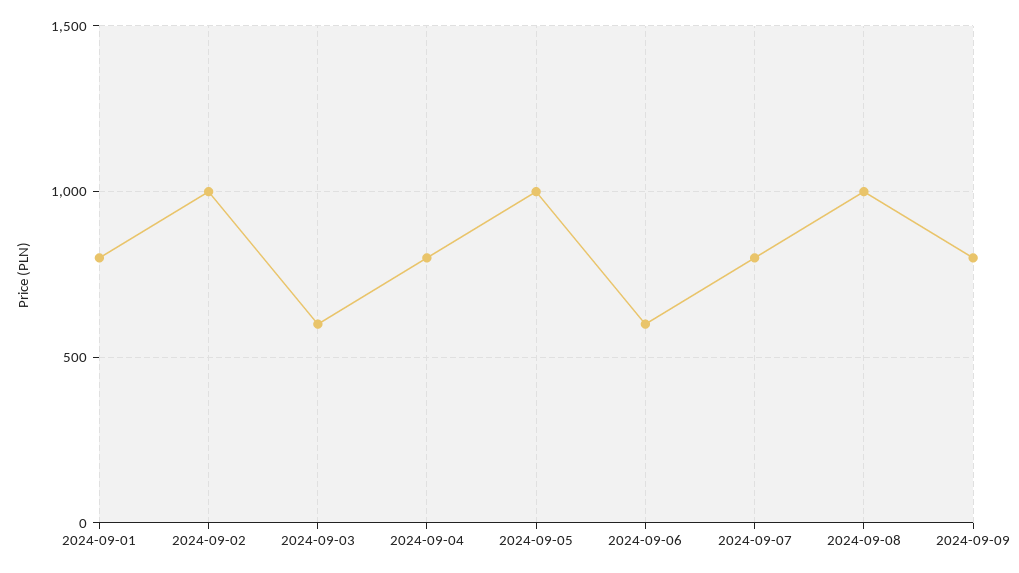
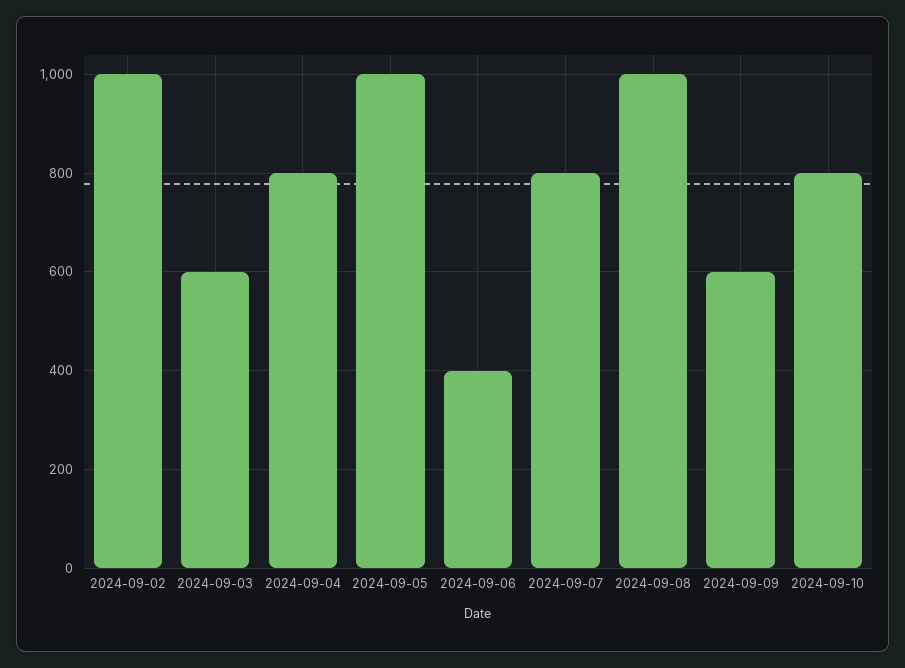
2024-09-01: 800 -> none
2024-09-06: 600 -> 400
2024-09-09: 800 -> 600
2024-09-10: none -> 800

